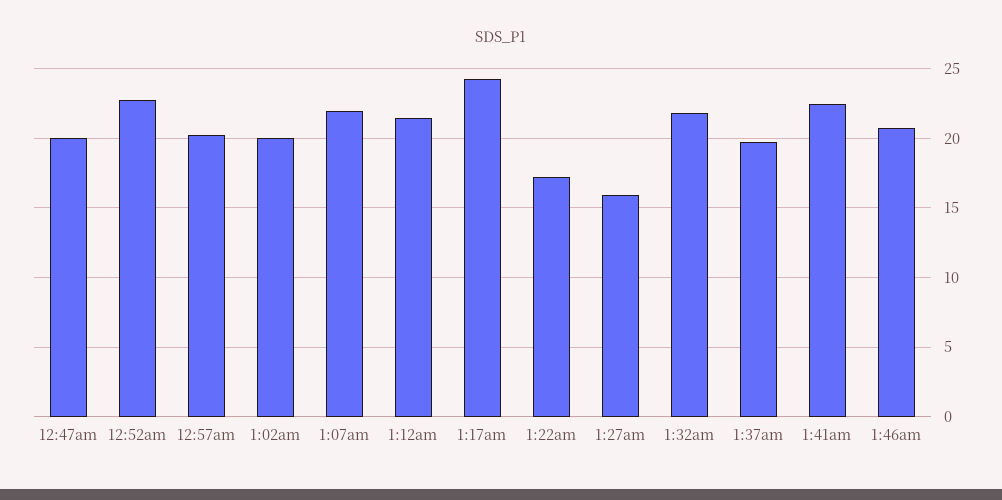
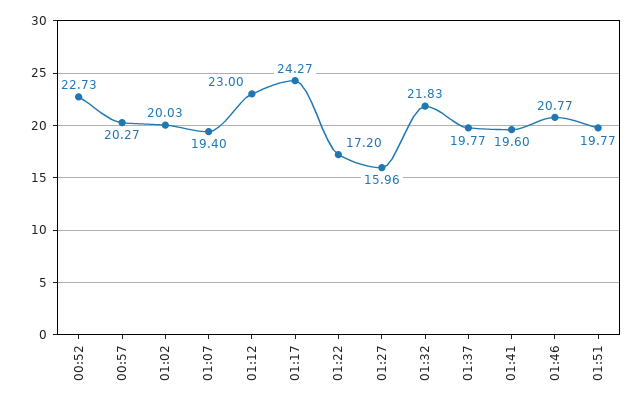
12:47am: 20 -> none
1:07am: 22 -> 19.4
1:12am: 21.5 -> 23
1:41am: 22.5 -> 19.6
01:51: none -> 19.77

